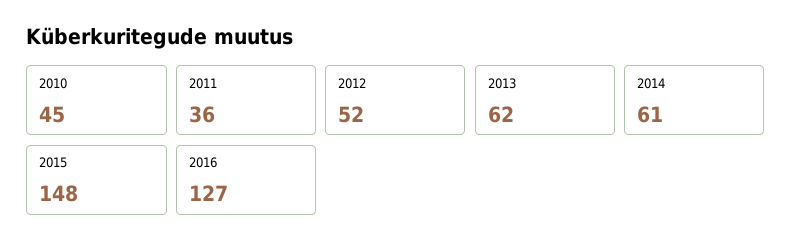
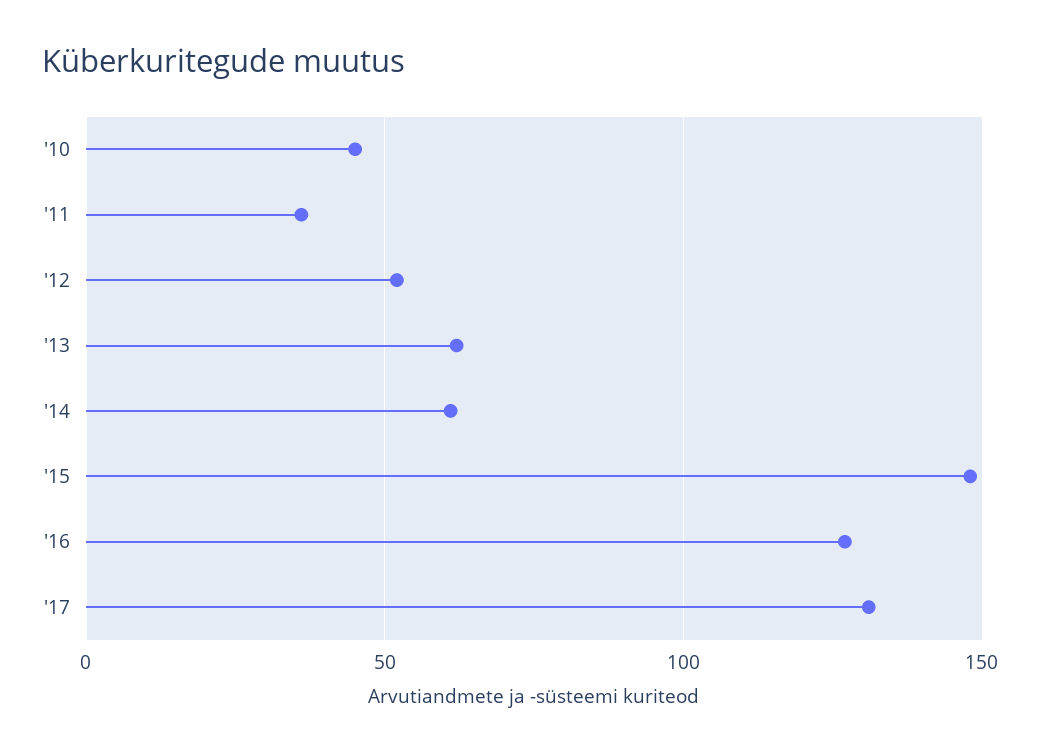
'17: none -> 130

